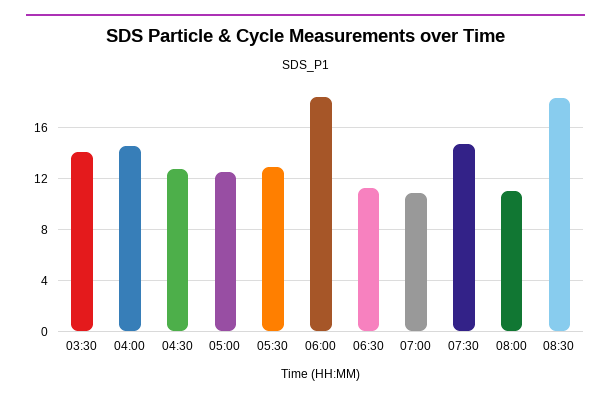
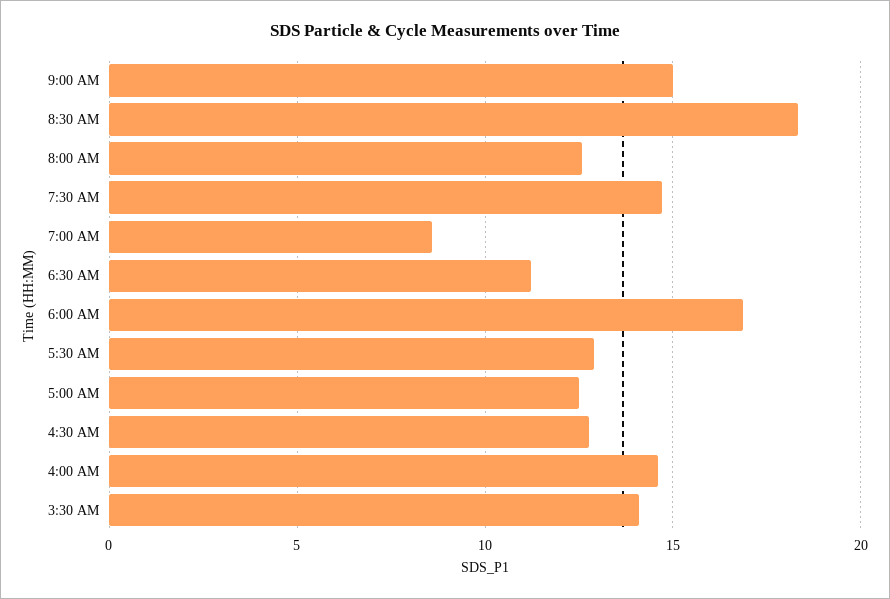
06:00: 18.5 -> 17
07:00: 11 -> 8.5
08:00: 11 -> 12.5
9:00 AM: none -> 15

